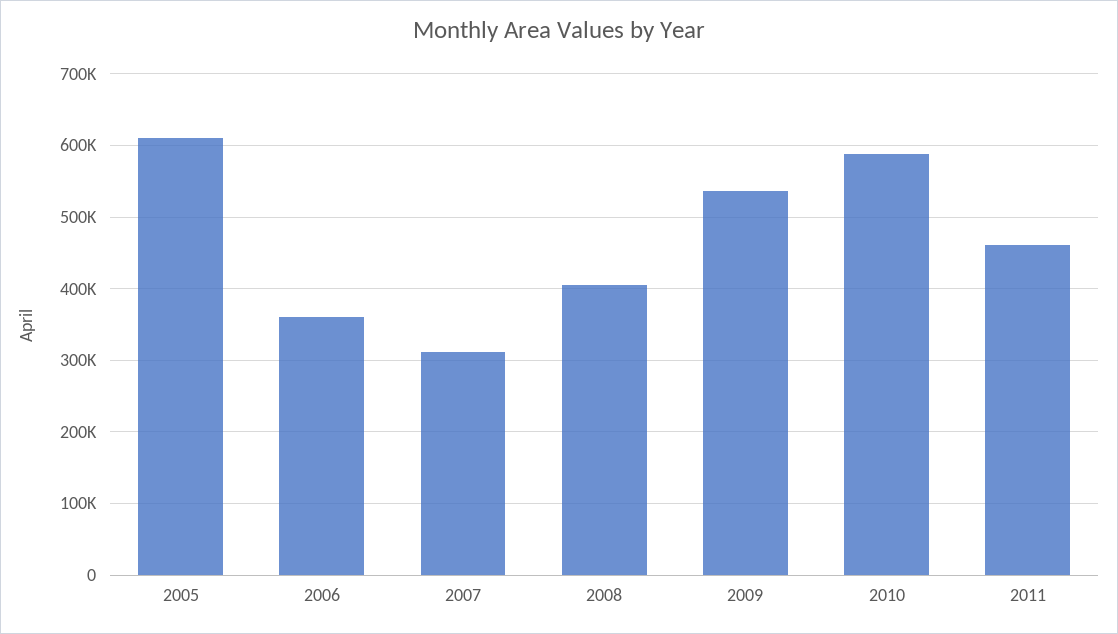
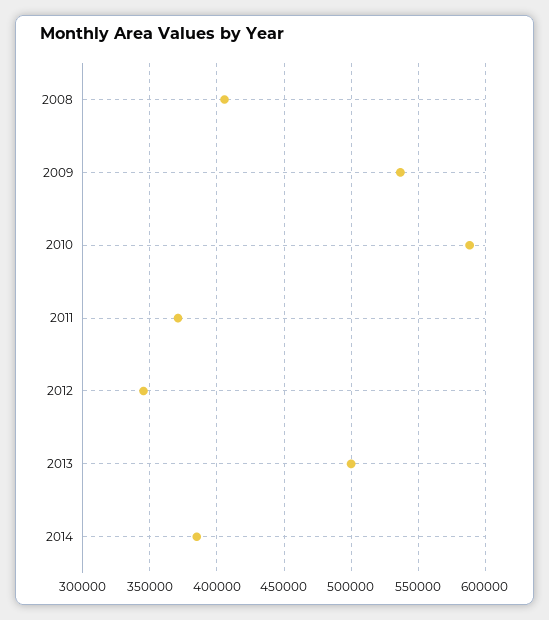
2005: 610000 -> none
2006: 360000 -> none
2007: 310000 -> none
2011: 460000 -> 370000
2012: none -> 345000
2013: none -> 500000
2014: none -> 385000

